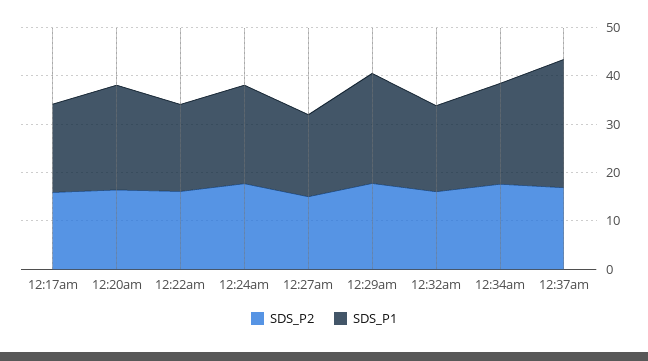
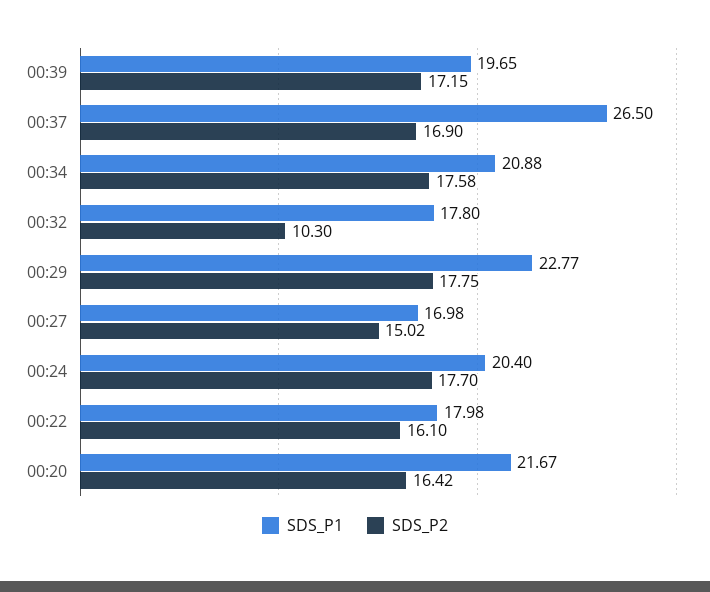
SDS_P2, 12:17am: 16 -> none
SDS_P1, 12:17am: 18 -> none
SDS_P2, 12:32am: 16 -> 10.3
SDS_P1, 00:39: none -> 19.65
SDS_P2, 00:39: none -> 17.15

